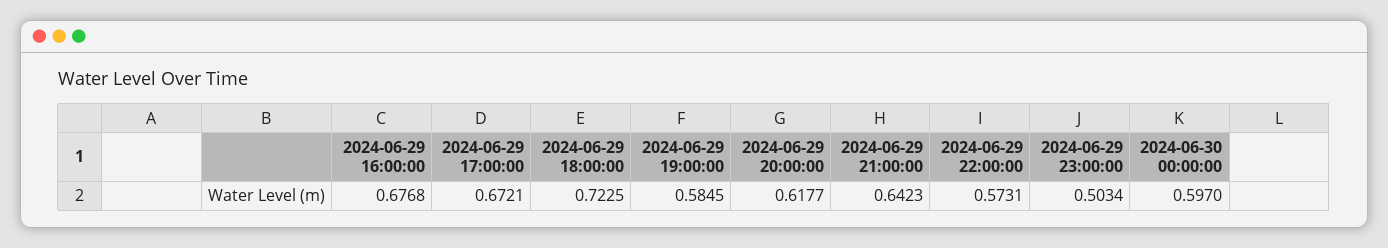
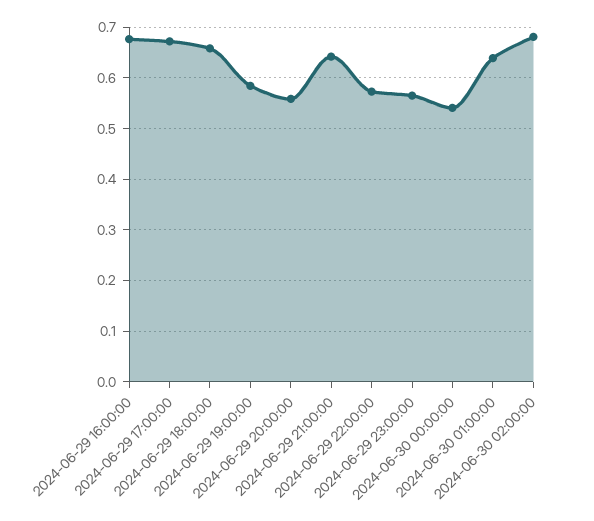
2024-06-29 18:00:00: 0.7225 -> 0.66
2024-06-29 20:00:00: 0.6177 -> 0.56
2024-06-29 23:00:00: 0.5034 -> 0.56
2024-06-30 00:00:00: 0.597 -> 0.54
2024-06-30 01:00:00: none -> 0.64
2024-06-30 02:00:00: none -> 0.68

